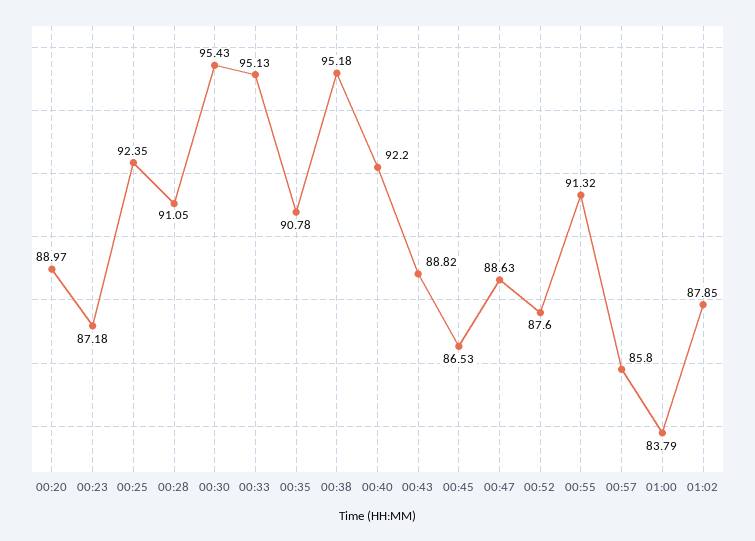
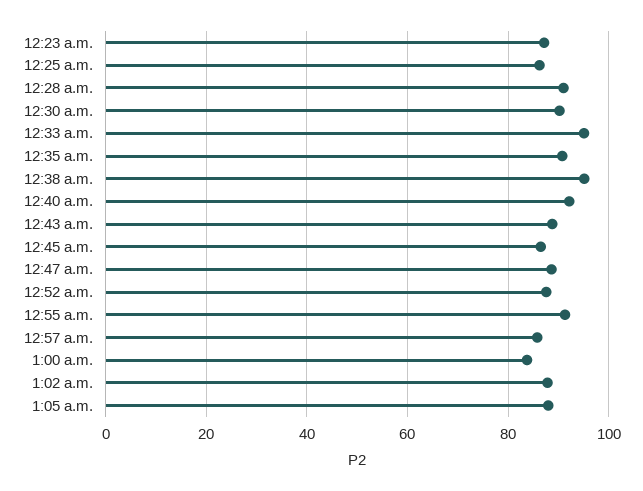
00:20: 88.97 -> none
00:25: 92.35 -> 86
00:30: 95.43 -> 90
1:05 a.m.: none -> 88

